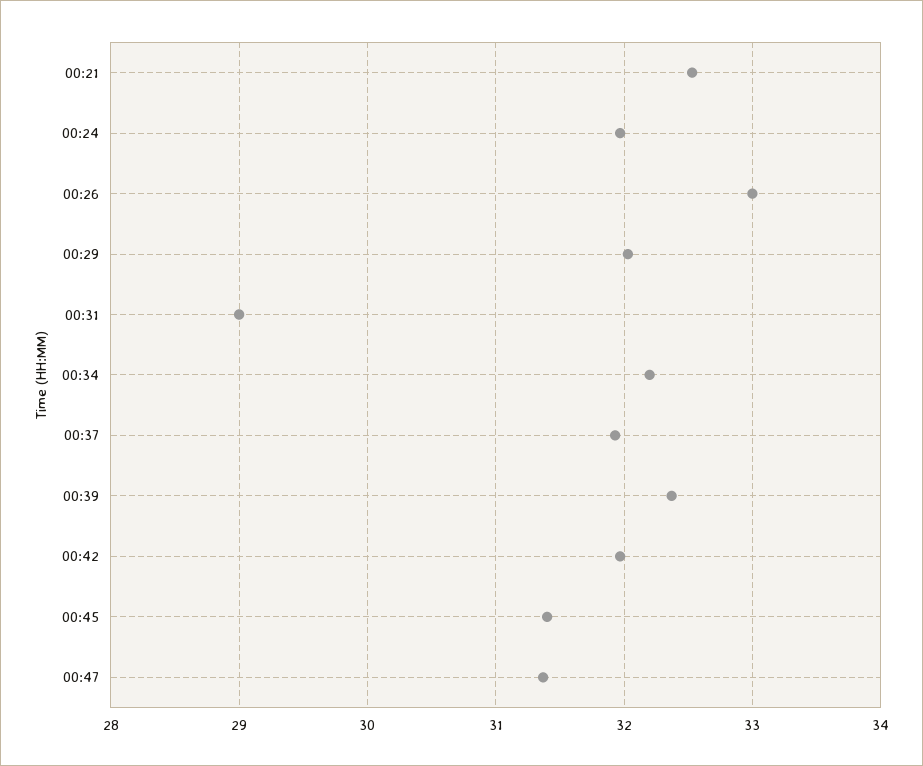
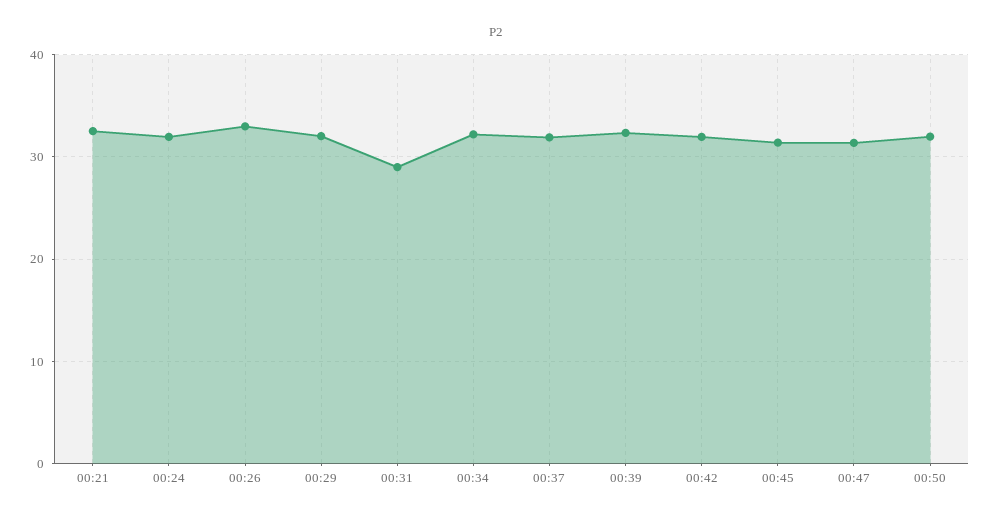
00:50: none -> 32

